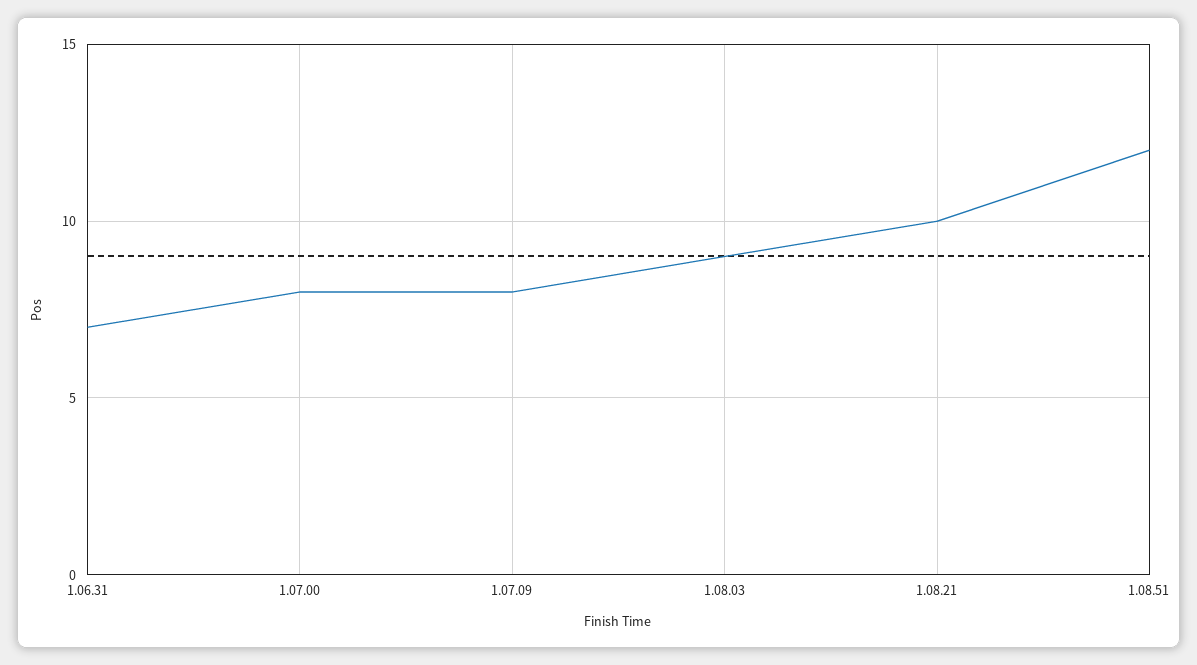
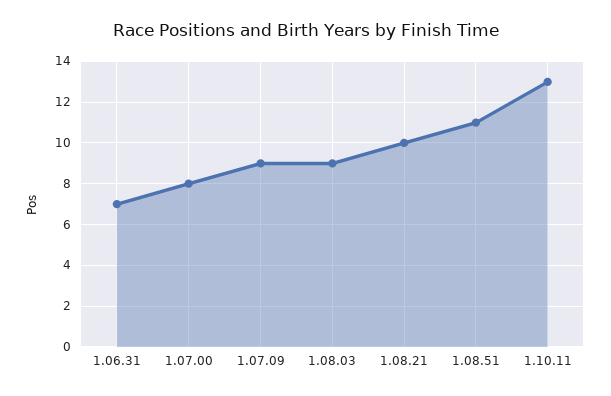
1.07.09: 8 -> 9
1.08.51: 12 -> 11
1.10.11: none -> 13

